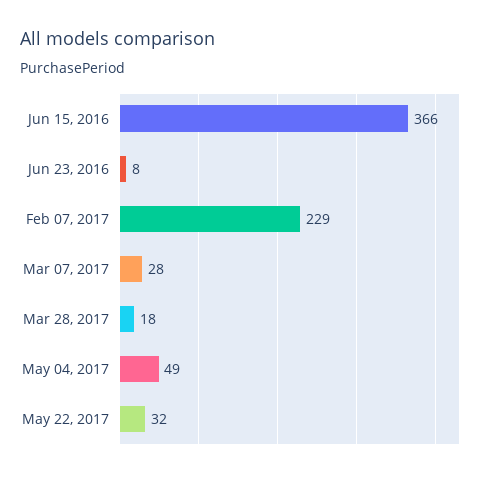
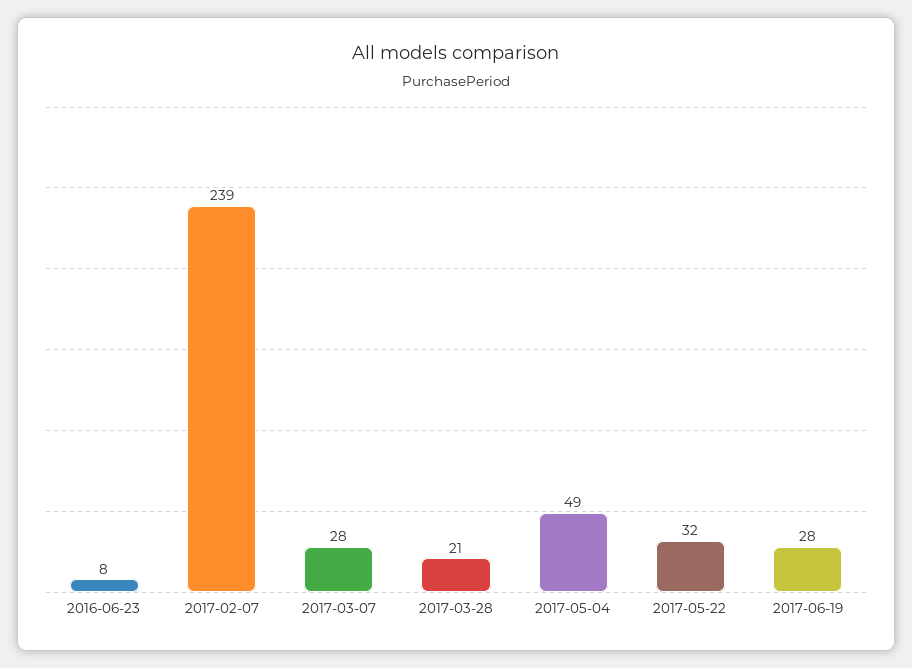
Jun 15, 2016: 366 -> none
Feb 07, 2017: 229 -> 239
Mar 28, 2017: 18 -> 21
2017-06-19: none -> 28

